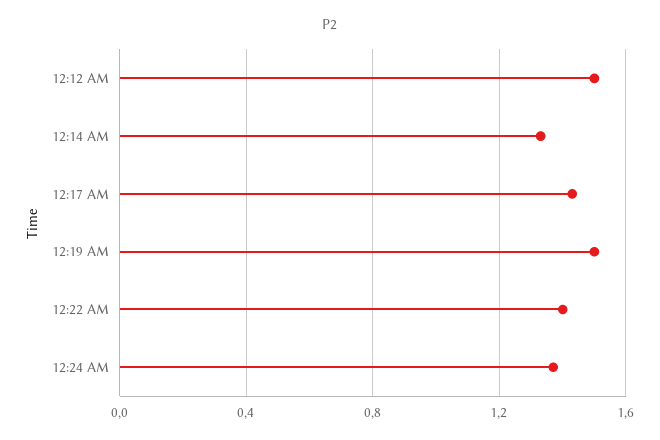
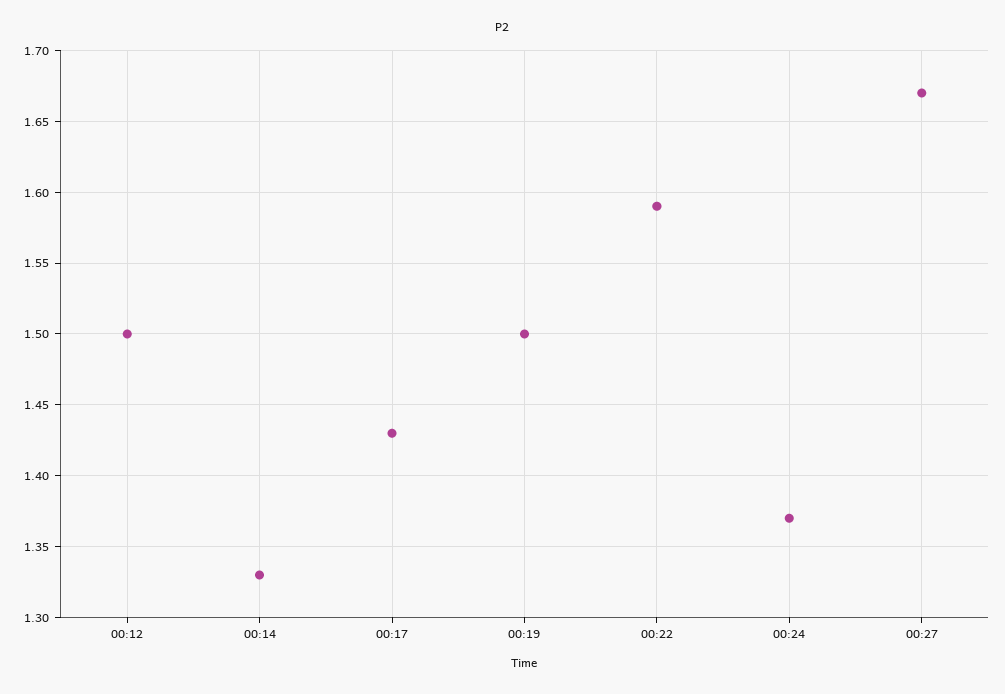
12:22 AM: 1.4 -> 1.59
00:27: none -> 1.67

